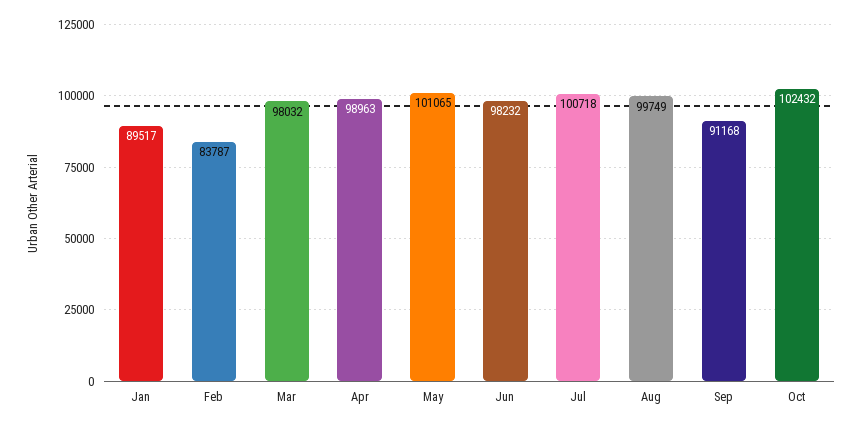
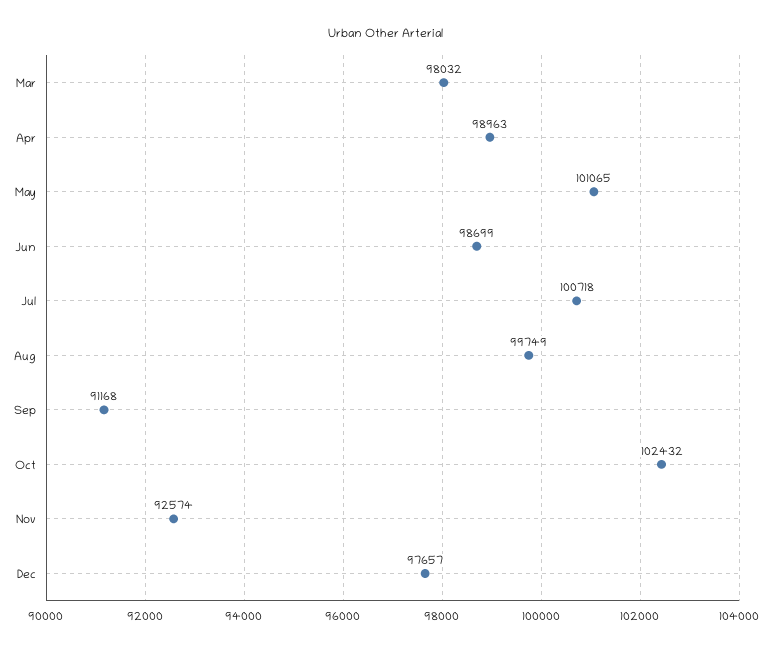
Jan: 89517 -> none
Feb: 83787 -> none
Jun: 98232 -> 98699
Nov: none -> 92574
Dec: none -> 97657

